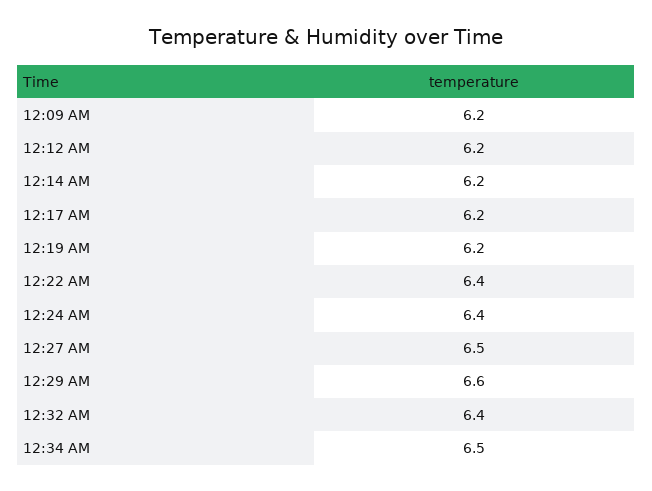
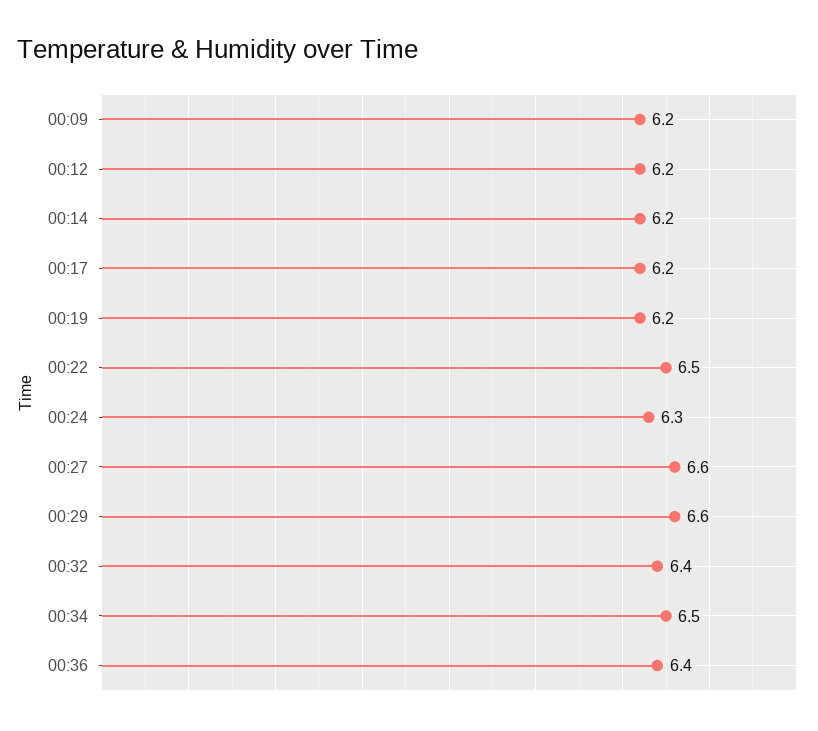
12:22 AM: 6.4 -> 6.5
12:24 AM: 6.4 -> 6.3
12:27 AM: 6.5 -> 6.6
00:36: none -> 6.4

